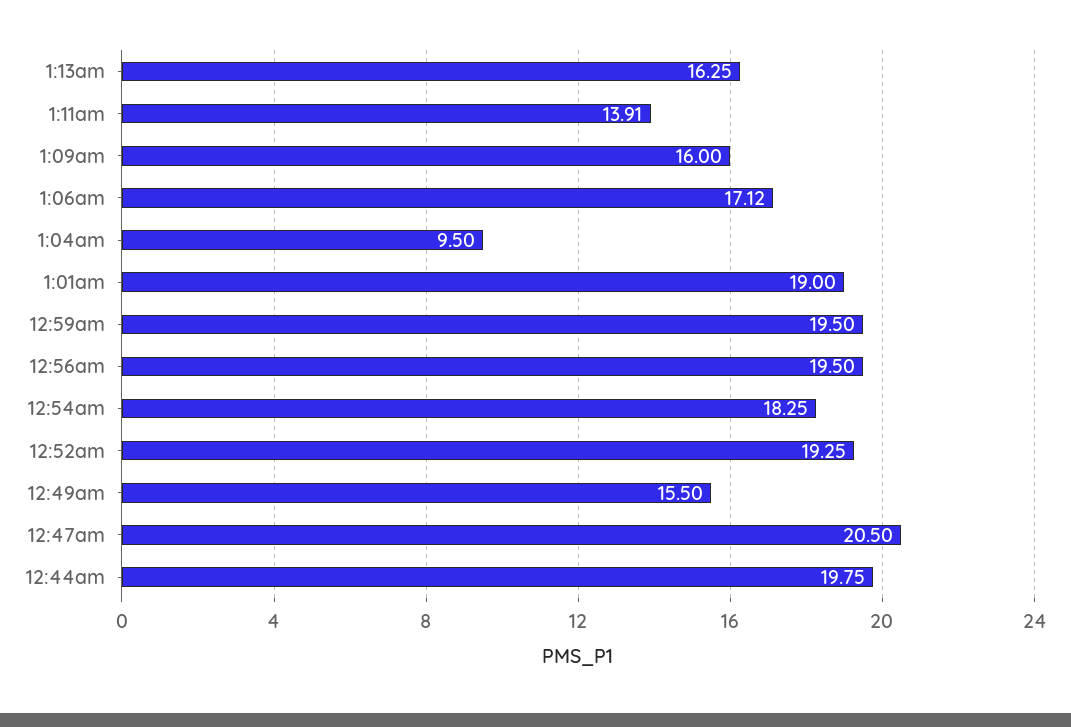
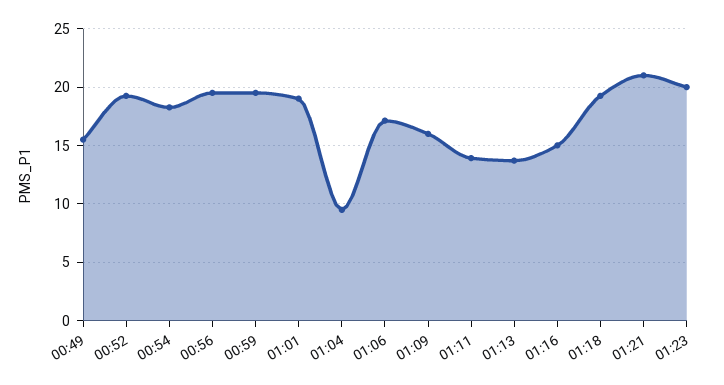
1:13am: 16.25 -> 14
12:47am: 20.5 -> none
12:44am: 19.75 -> none
01:16: none -> 15
01:18: none -> 19
01:21: none -> 21
01:23: none -> 20

